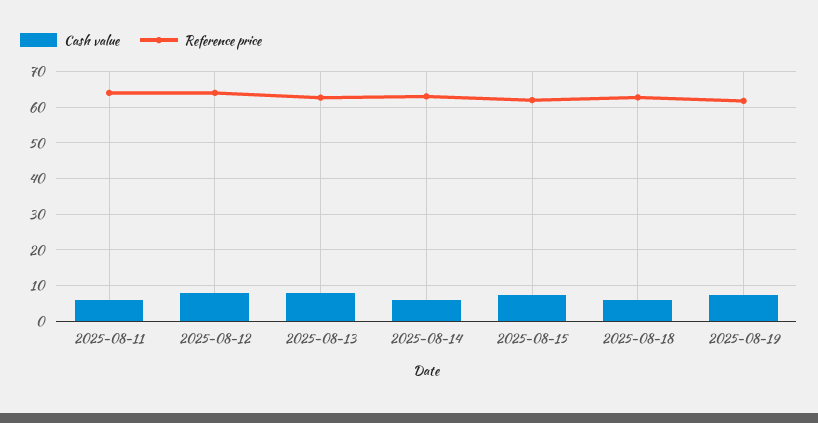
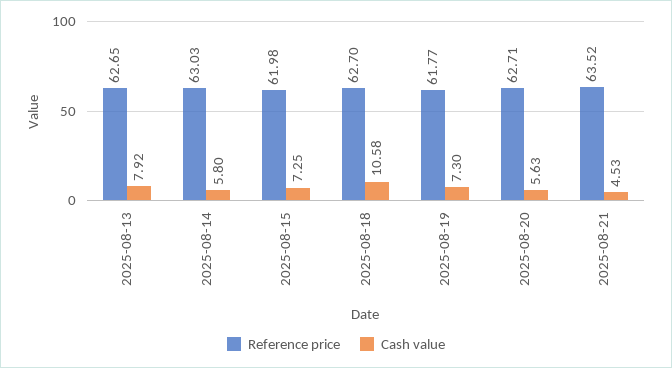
Cash value, 2025-08-11: 6 -> none
Reference price, 2025-08-11: 64 -> none
Cash value, 2025-08-12: 8 -> none
Reference price, 2025-08-12: 64 -> none
Cash value, 2025-08-18: 6 -> 10.58
Reference price, 2025-08-20: none -> 62.71
Cash value, 2025-08-20: none -> 5.63
Reference price, 2025-08-21: none -> 63.52
Cash value, 2025-08-21: none -> 4.53

